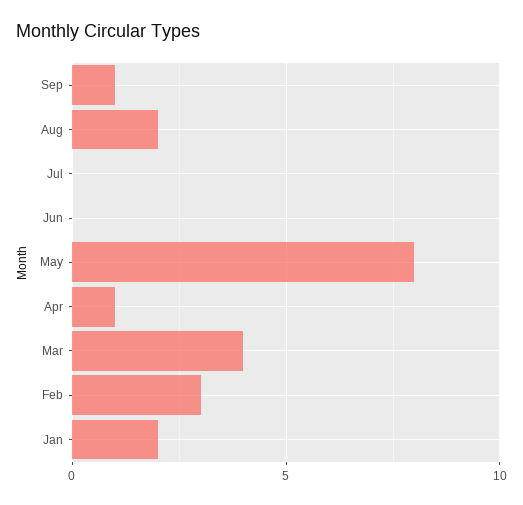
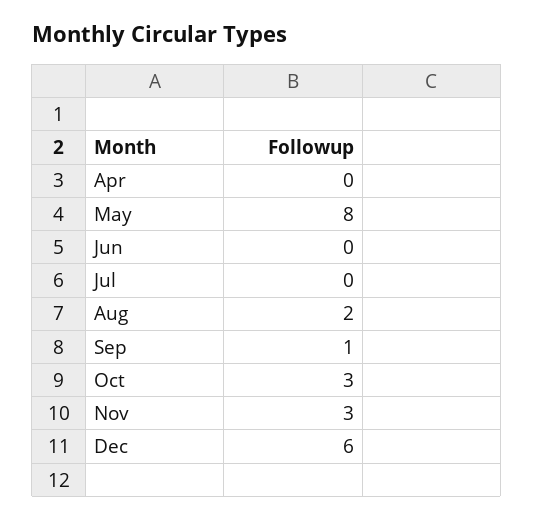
Apr: 1 -> 0
Mar: 4 -> none
Feb: 3 -> none
Jan: 2 -> none
Oct: none -> 3
Nov: none -> 3
Dec: none -> 6

